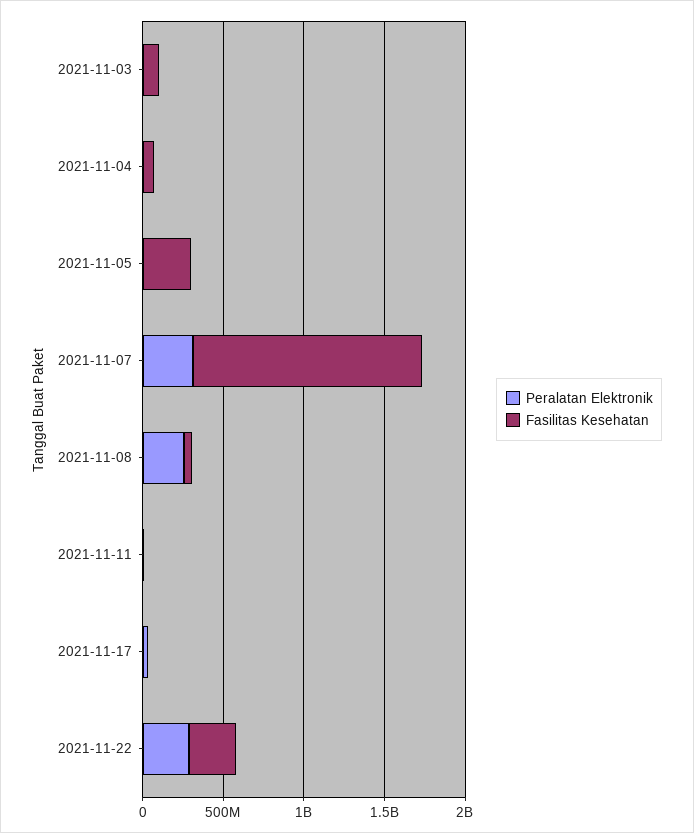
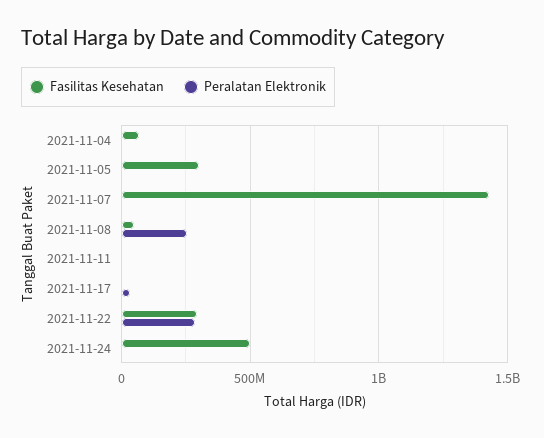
Peralatan Elektronik, 2021-11-03: 0 -> none
Fasilitas Kesehatan, 2021-11-03: 100000000 -> none
Peralatan Elektronik, 2021-11-07: 300000000 -> 0
Fasilitas Kesehatan, 2021-11-24: none -> 500000000
Peralatan Elektronik, 2021-11-24: none -> 0

